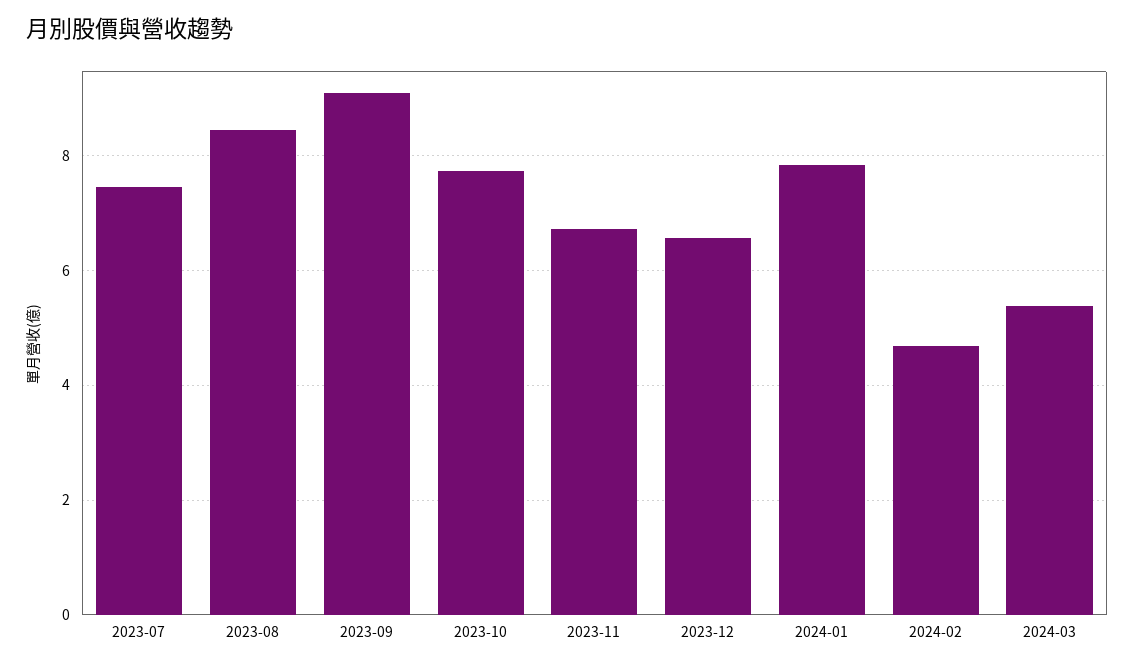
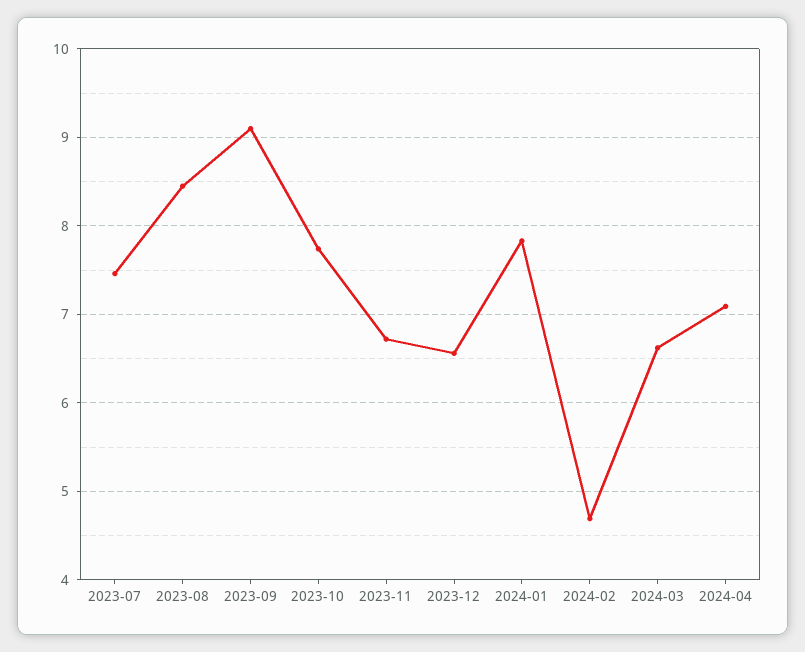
2024-03: 5.4 -> 6.6
2024-04: none -> 7.1

